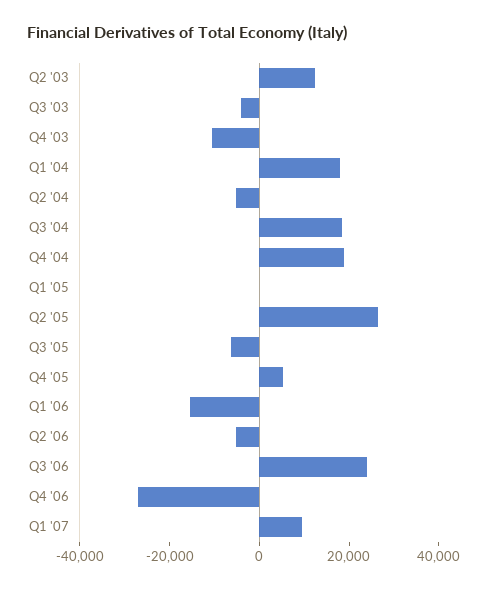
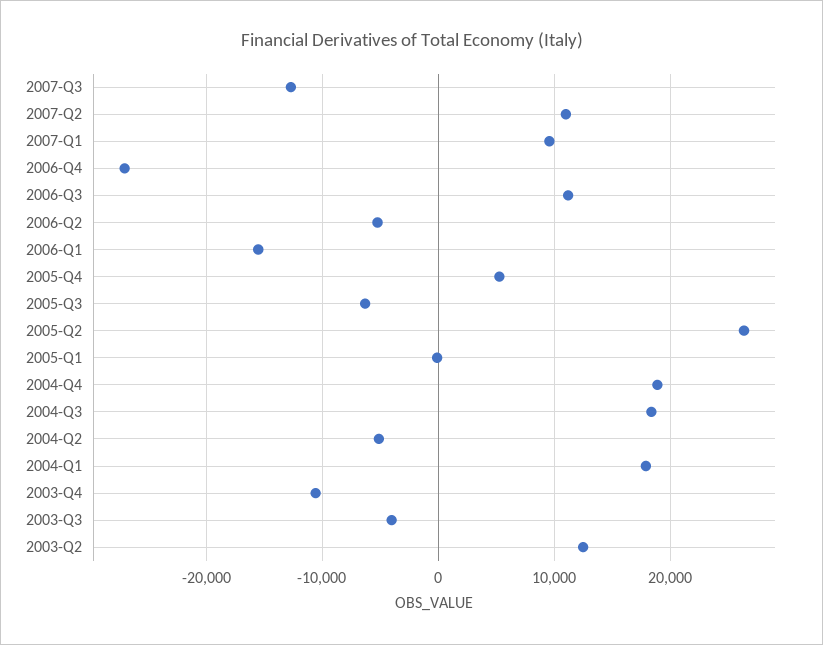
Q3 '06: 25000 -> 11000
2007-Q3: none -> -13000
2007-Q2: none -> 11000

